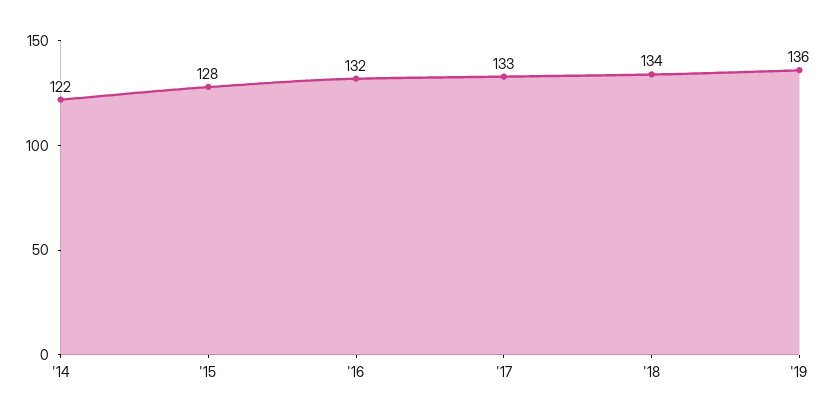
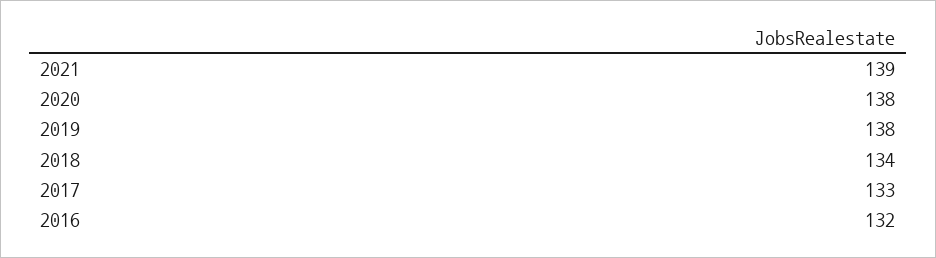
'14: 122 -> none
'15: 128 -> none
'19: 136 -> 138
2021: none -> 139
2020: none -> 138

